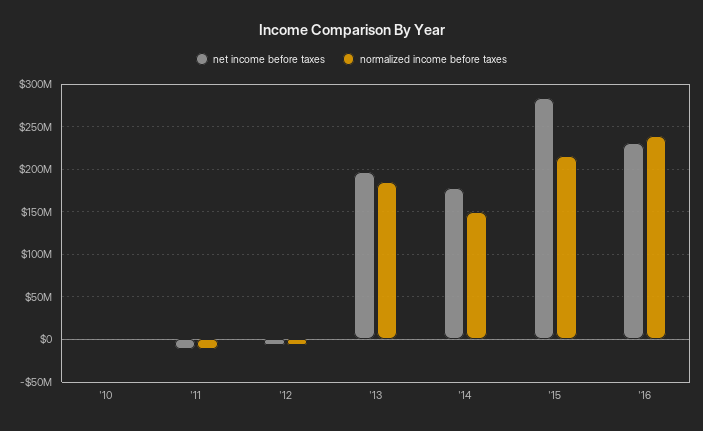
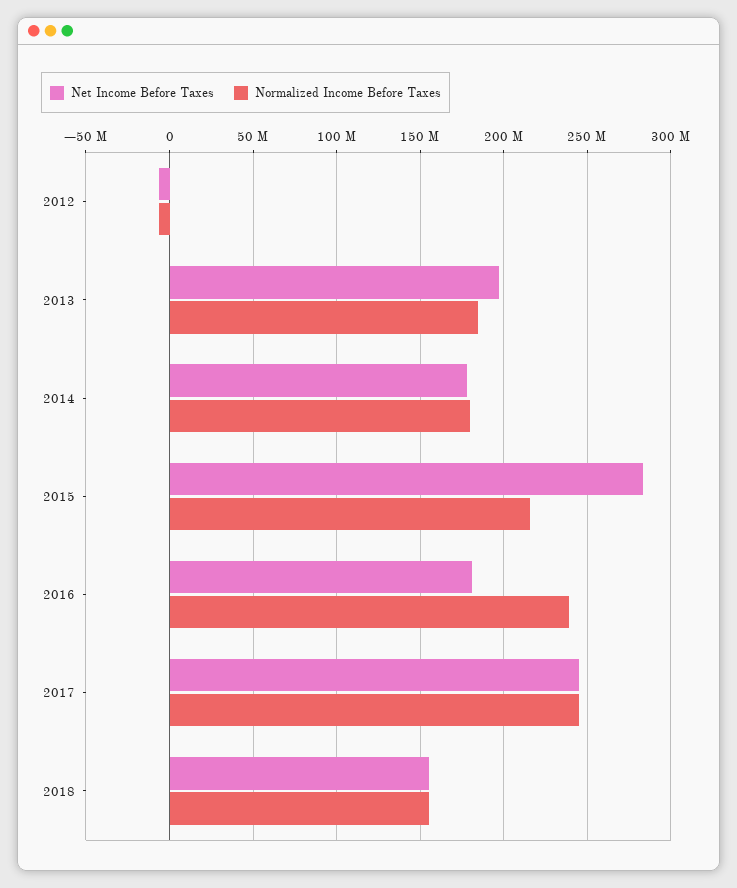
net income before taxes, '10: 0 -> none
normalized income before taxes, '10: 0 -> none
net income before taxes, '11: -10000000 -> none
normalized income before taxes, '11: -10000000 -> none
normalized income before taxes, '14: 150000000 -> 180000000
net income before taxes, '16: 230000000 -> 180000000
net income before taxes, 2017: none -> 245000000
normalized income before taxes, 2017: none -> 245000000
net income before taxes, 2018: none -> 155000000
normalized income before taxes, 2018: none -> 155000000

